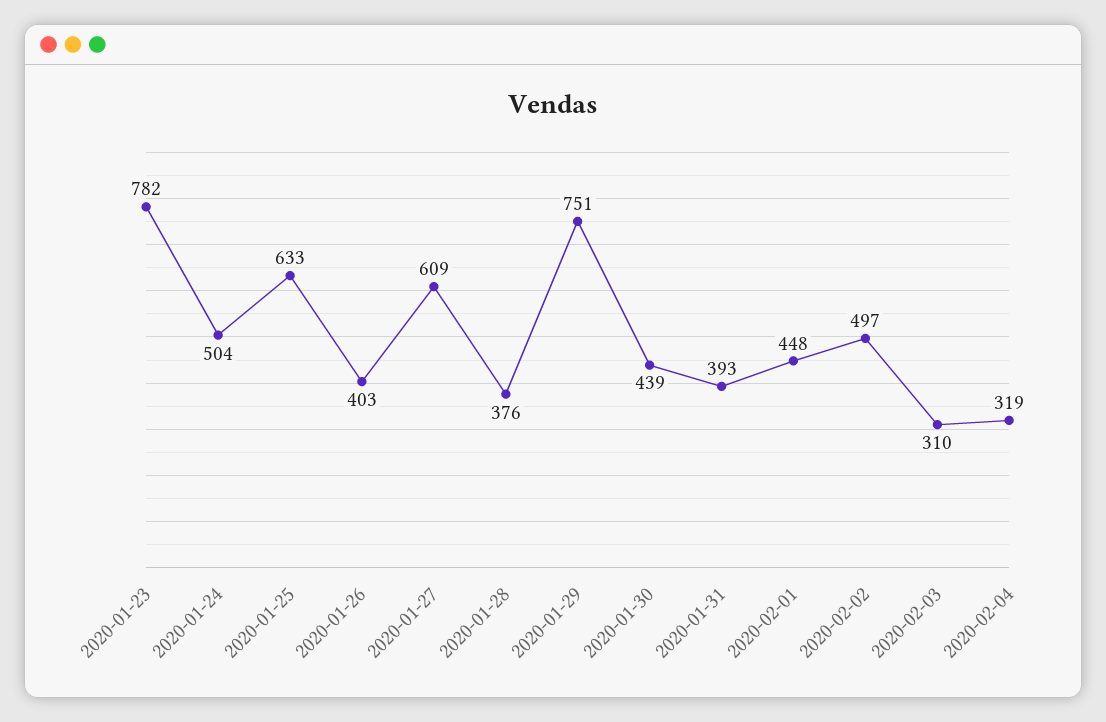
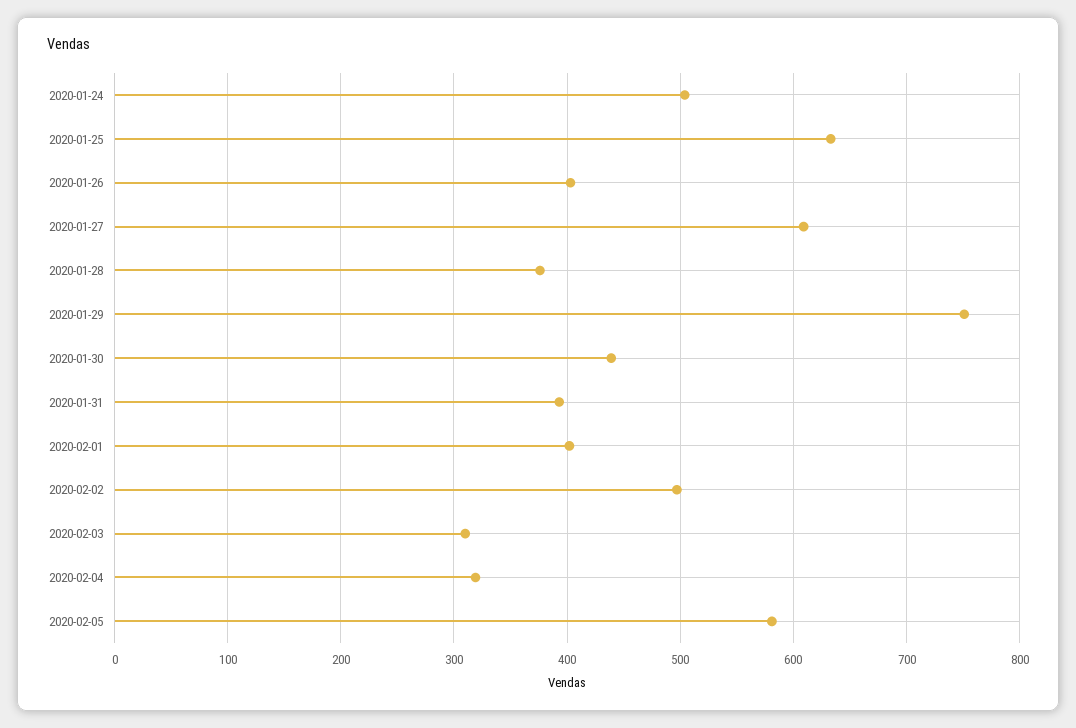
2020-01-23: 782 -> none
2020-02-01: 448 -> 400
2020-02-05: none -> 580

